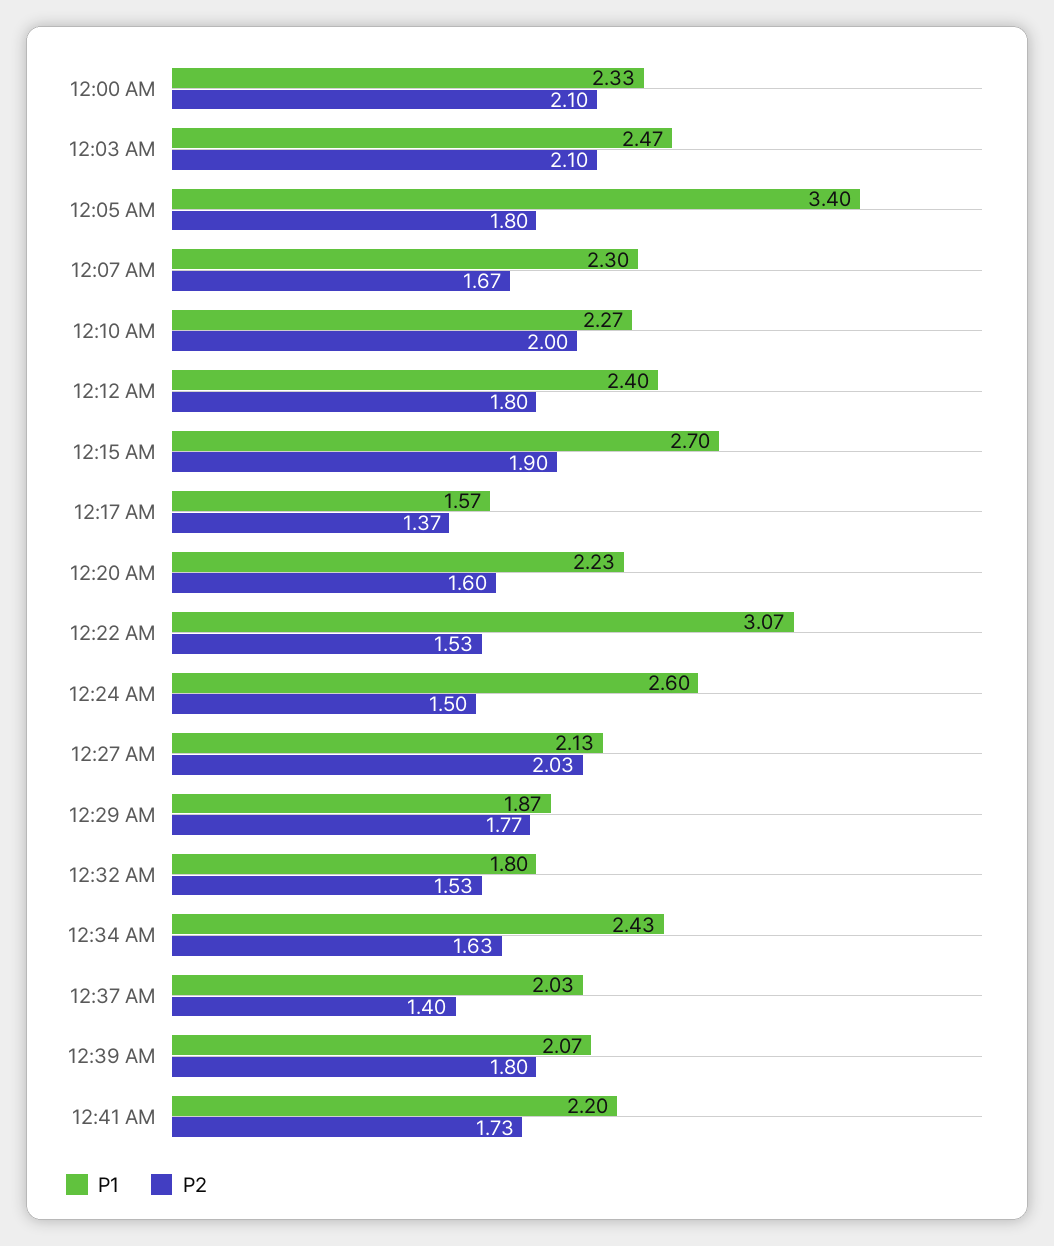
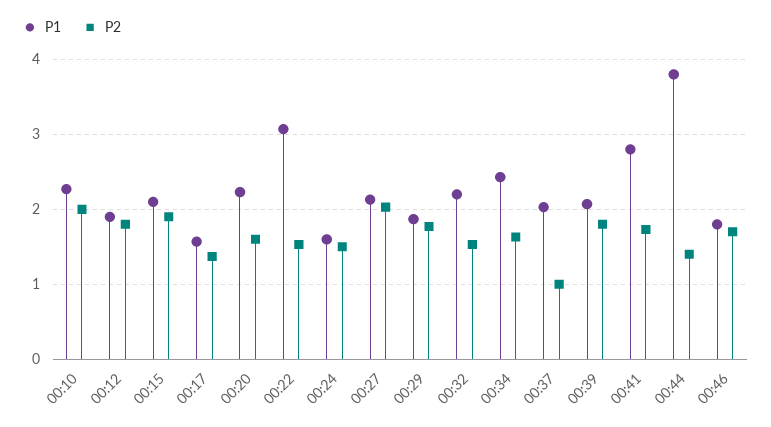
P1, 12:00 AM: 2.33 -> none
P2, 12:00 AM: 2.1 -> none
P1, 12:03 AM: 2.47 -> none
P2, 12:03 AM: 2.1 -> none
P1, 12:05 AM: 3.4 -> none
P2, 12:05 AM: 1.8 -> none
P1, 12:07 AM: 2.3 -> none
P2, 12:07 AM: 1.67 -> none
P1, 12:12 AM: 2.4 -> 1.9
P1, 12:15 AM: 2.7 -> 2.1
P1, 12:24 AM: 2.6 -> 1.6
P1, 12:32 AM: 1.8 -> 2.2
P2, 12:37 AM: 1.4 -> 1
P1, 12:41 AM: 2.2 -> 2.8
P1, 00:44: none -> 3.8
P2, 00:44: none -> 1.4
P1, 00:46: none -> 1.8
P2, 00:46: none -> 1.7

